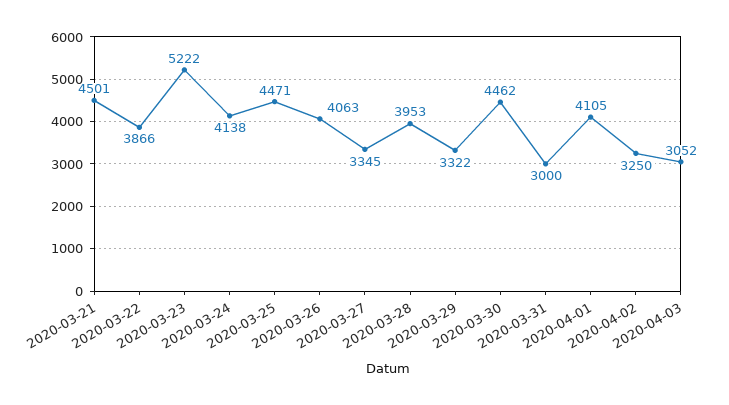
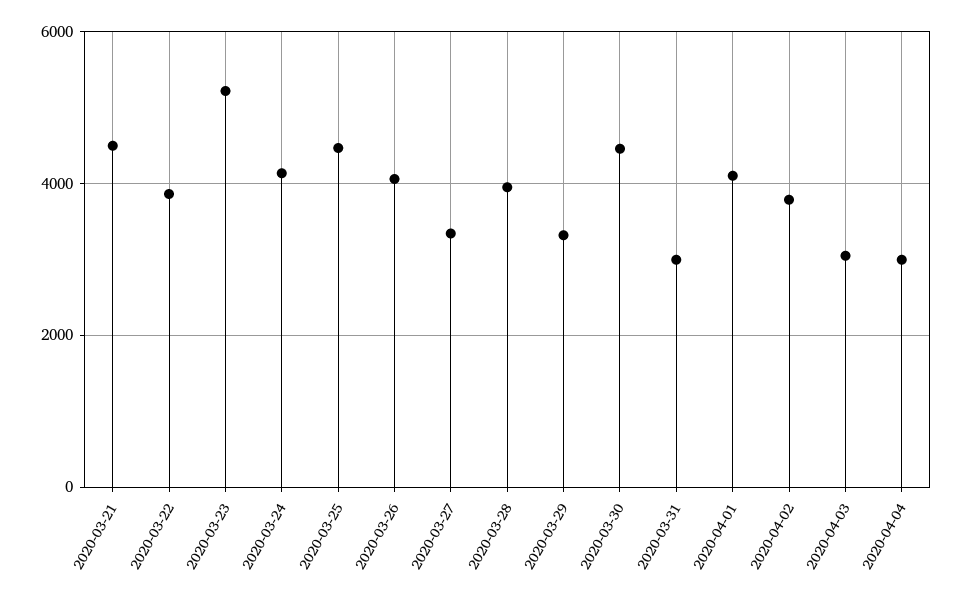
2020-04-02: 3250 -> 3800
2020-04-04: none -> 3000

